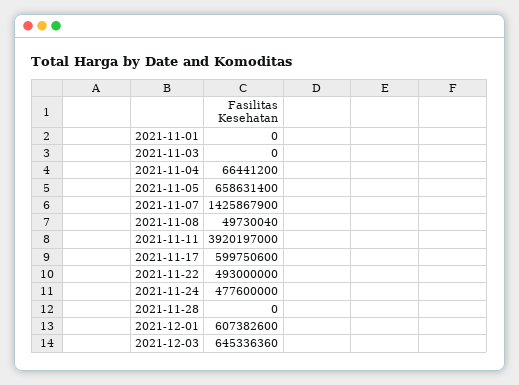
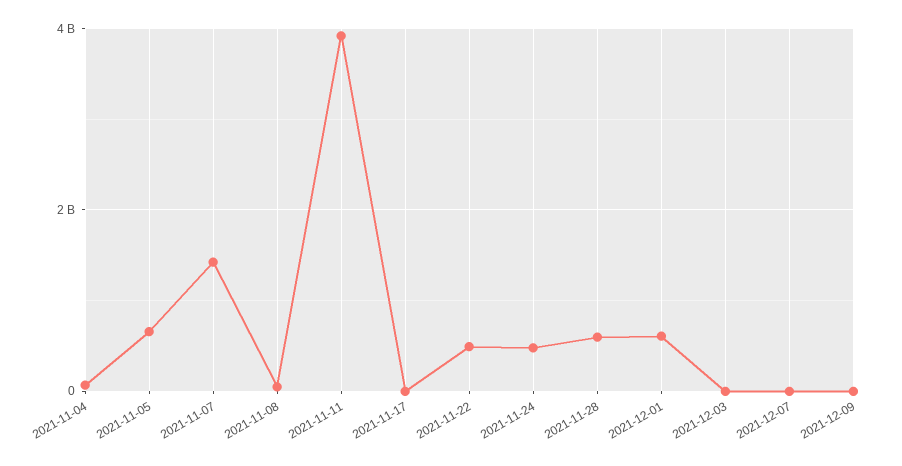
2021-11-01: 0 -> none
2021-11-03: 0 -> none
2021-11-17: 599750600 -> 0
2021-11-28: 0 -> 600000000
2021-12-03: 645336360 -> 0
2021-12-07: none -> 0
2021-12-09: none -> 0

